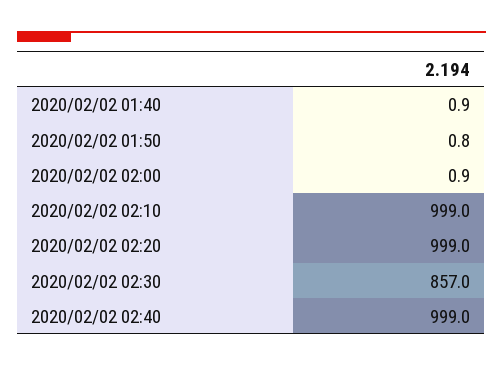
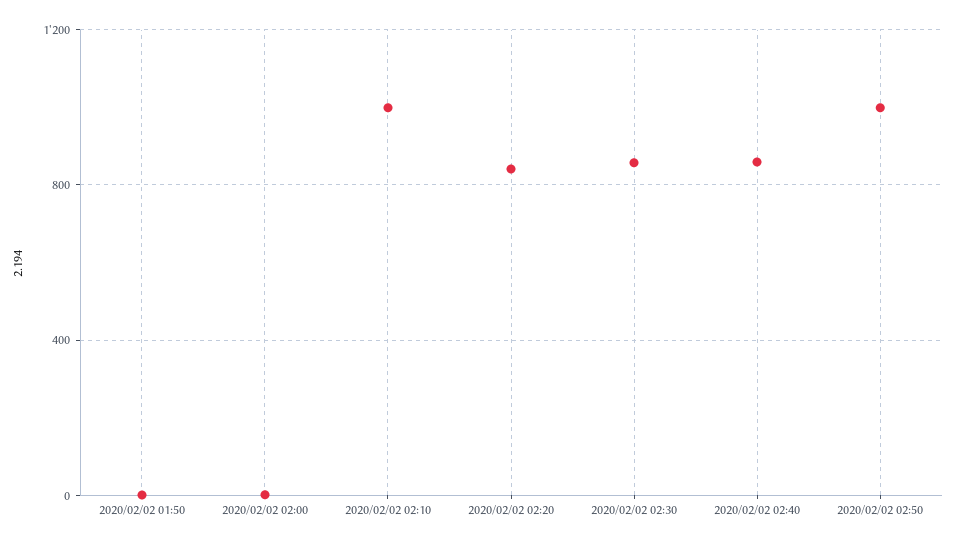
2020/02/02 01:40: 0.9 -> none
2020/02/02 02:20: 999 -> 850
2020/02/02 02:40: 999 -> 850
2020/02/02 02:50: none -> 1000

